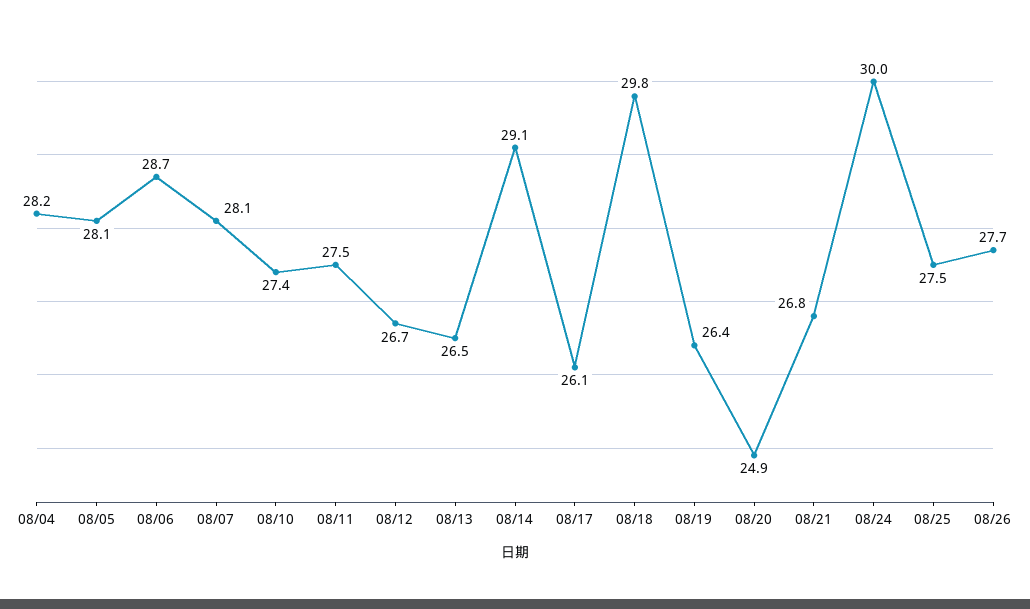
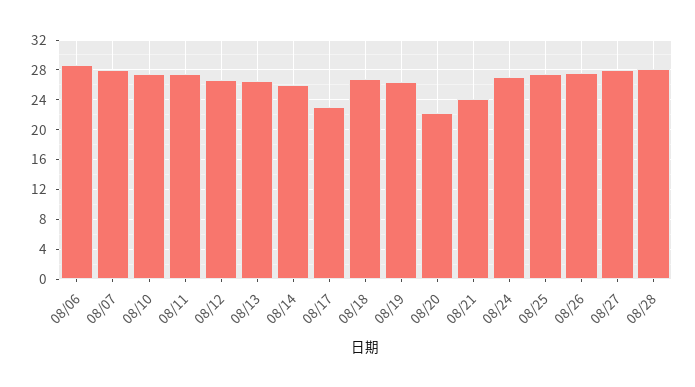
08/04: 28.2 -> none
08/05: 28.1 -> none
08/14: 29.1 -> 26
08/17: 26.1 -> 23
08/18: 29.8 -> 27
08/20: 24.9 -> 22
08/21: 26.8 -> 24
08/24: 30 -> 27
08/27: none -> 28
08/28: none -> 28

